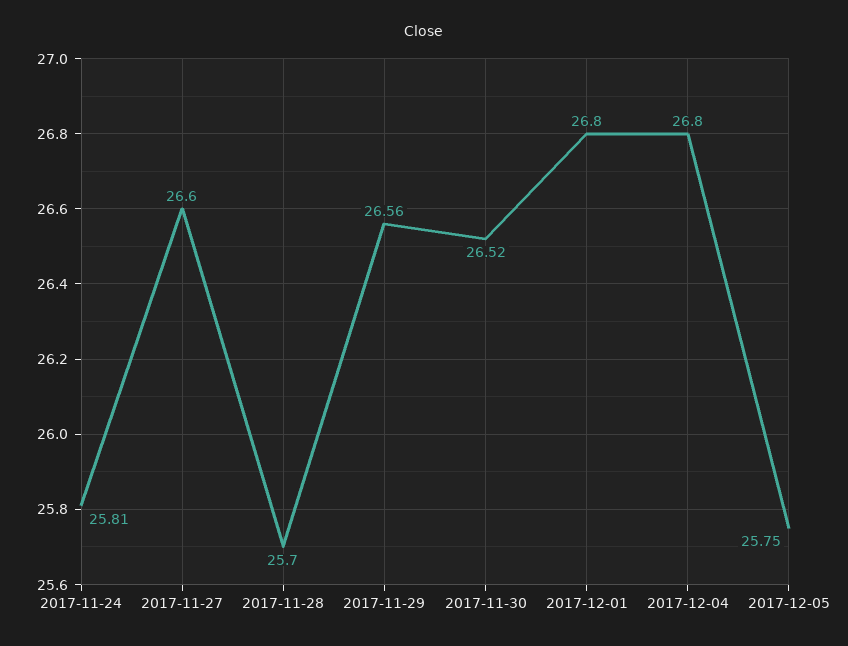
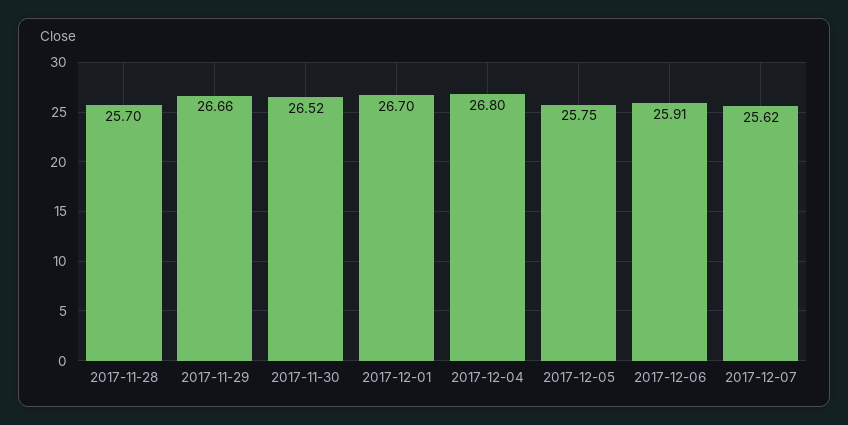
2017-11-24: 25.81 -> none
2017-11-27: 26.6 -> none
2017-11-29: 26.56 -> 26.66
2017-12-01: 26.8 -> 26.7
2017-12-06: none -> 25.91
2017-12-07: none -> 25.62

